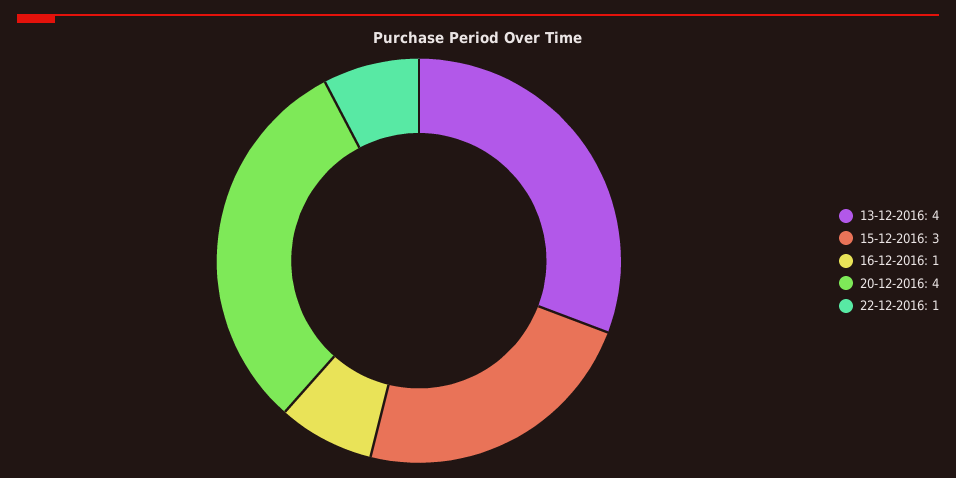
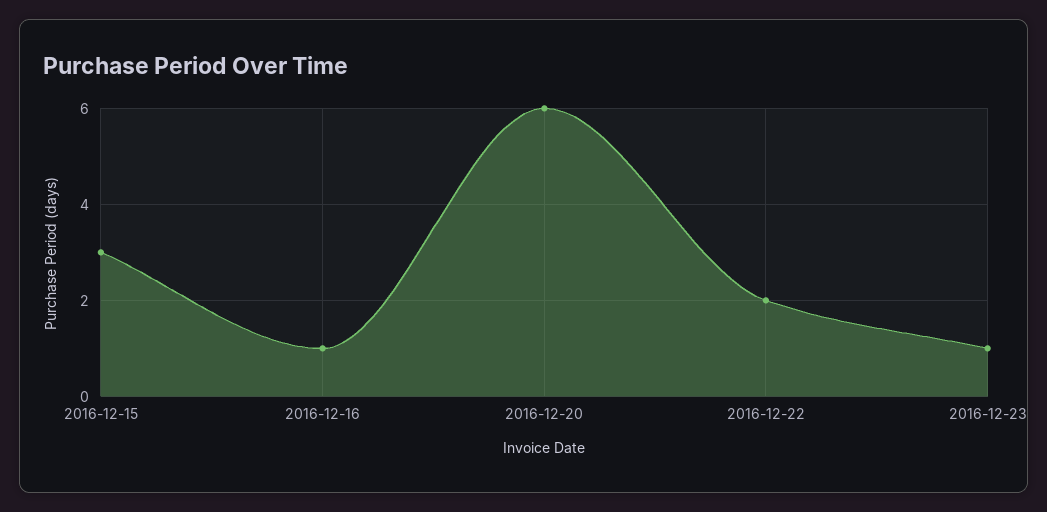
13-12-2016: 4 -> none
20-12-2016: 4 -> 6
22-12-2016: 1 -> 2
2016-12-23: none -> 1

